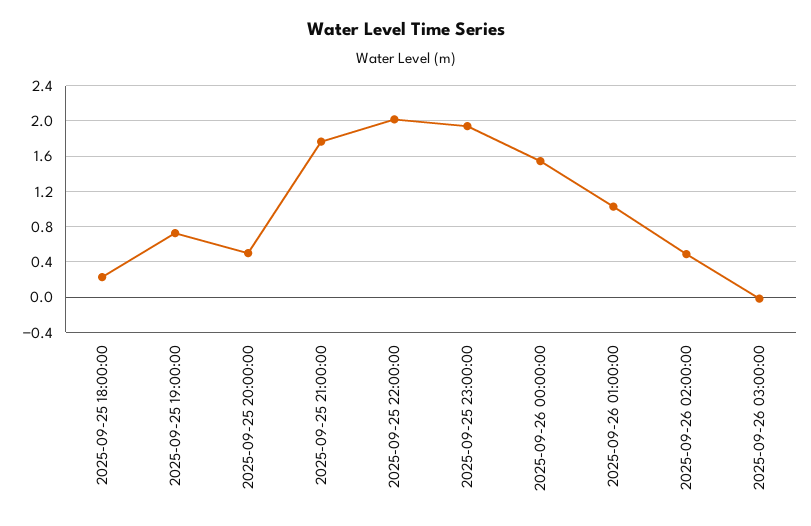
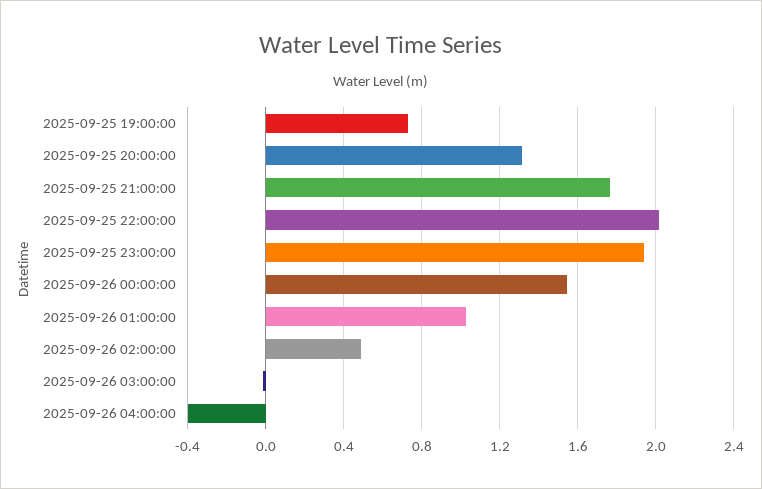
2025-09-25 18:00:00: 0.2 -> none
2025-09-25 20:00:00: 0.5 -> 1.3
2025-09-26 04:00:00: none -> -0.4

